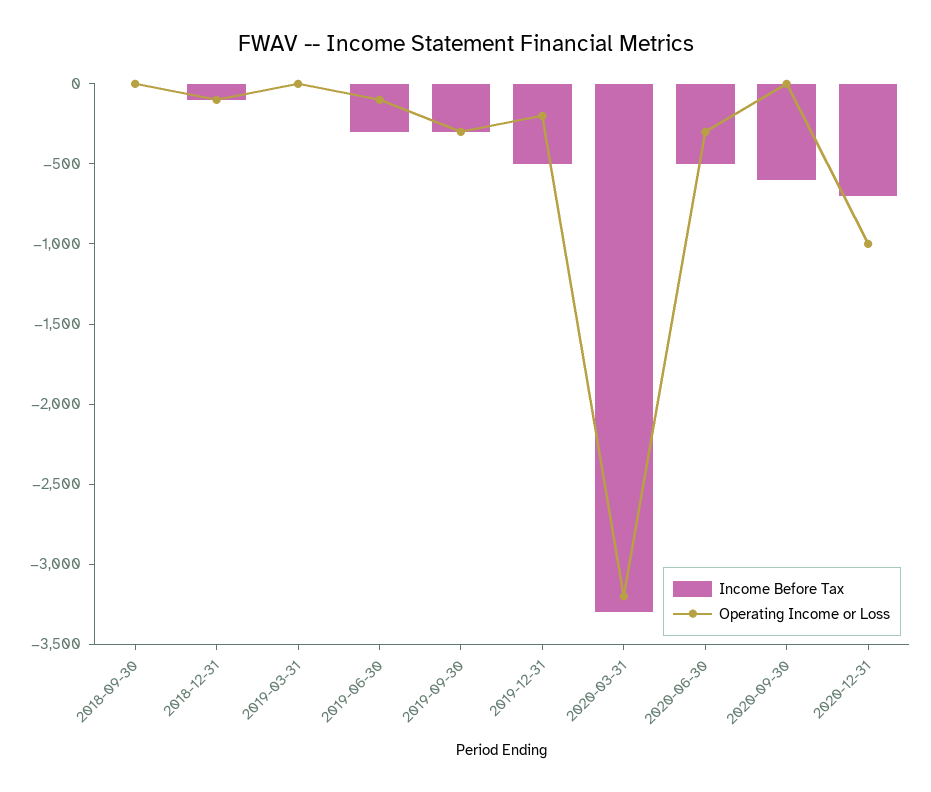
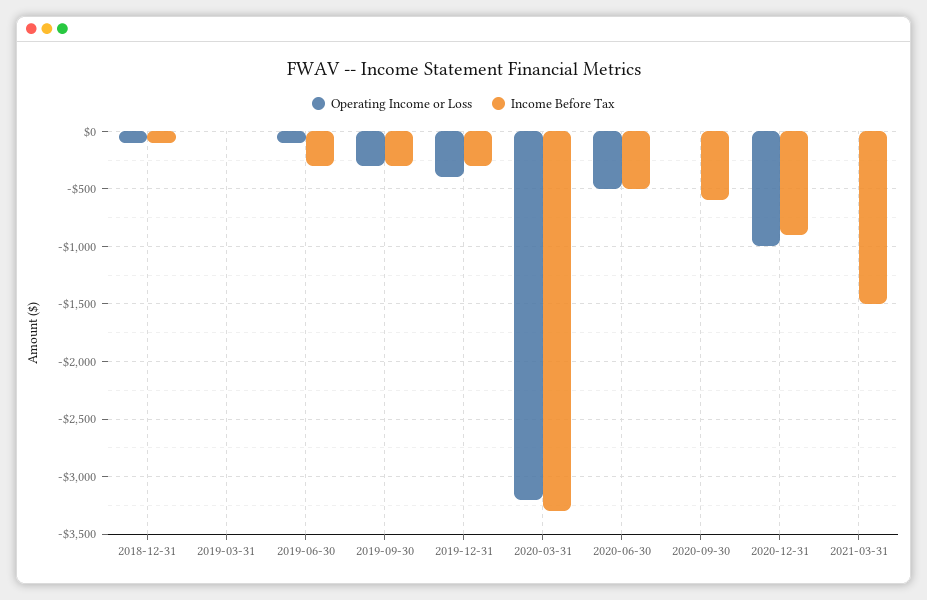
Income Before Tax, 2018-09-30: 0 -> none
Operating Income or Loss, 2018-09-30: 0 -> none
Income Before Tax, 2019-12-31: -500 -> -300
Operating Income or Loss, 2019-12-31: -200 -> -400
Operating Income or Loss, 2020-06-30: -300 -> -500
Income Before Tax, 2020-12-31: -700 -> -900
Operating Income or Loss, 2021-03-31: none -> 0
Income Before Tax, 2021-03-31: none -> -1500

